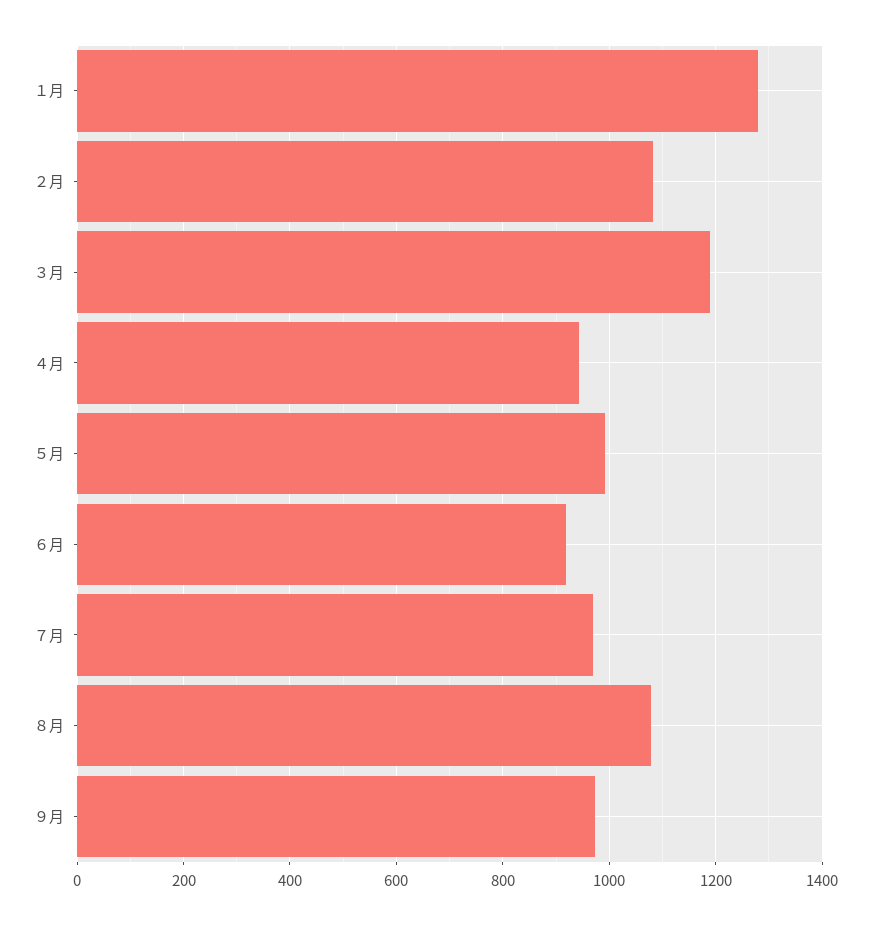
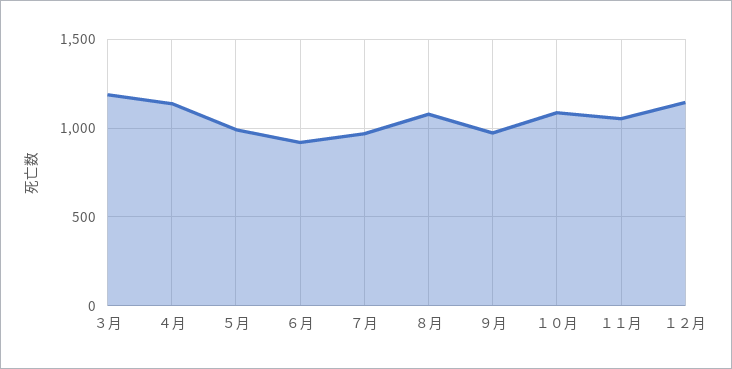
１月: 1280 -> none
２月: 1080 -> none
４月: 940 -> 1150
１０月: none -> 1100
１１月: none -> 1050
１２月: none -> 1150

